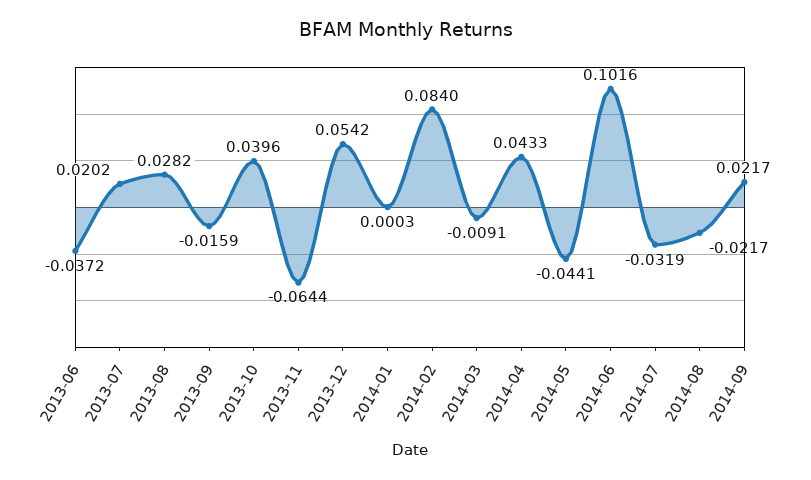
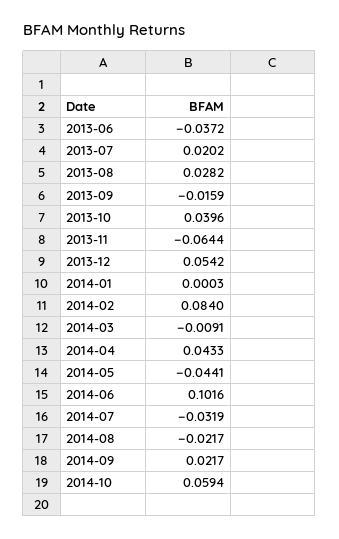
2014-10: none -> 0.0594

